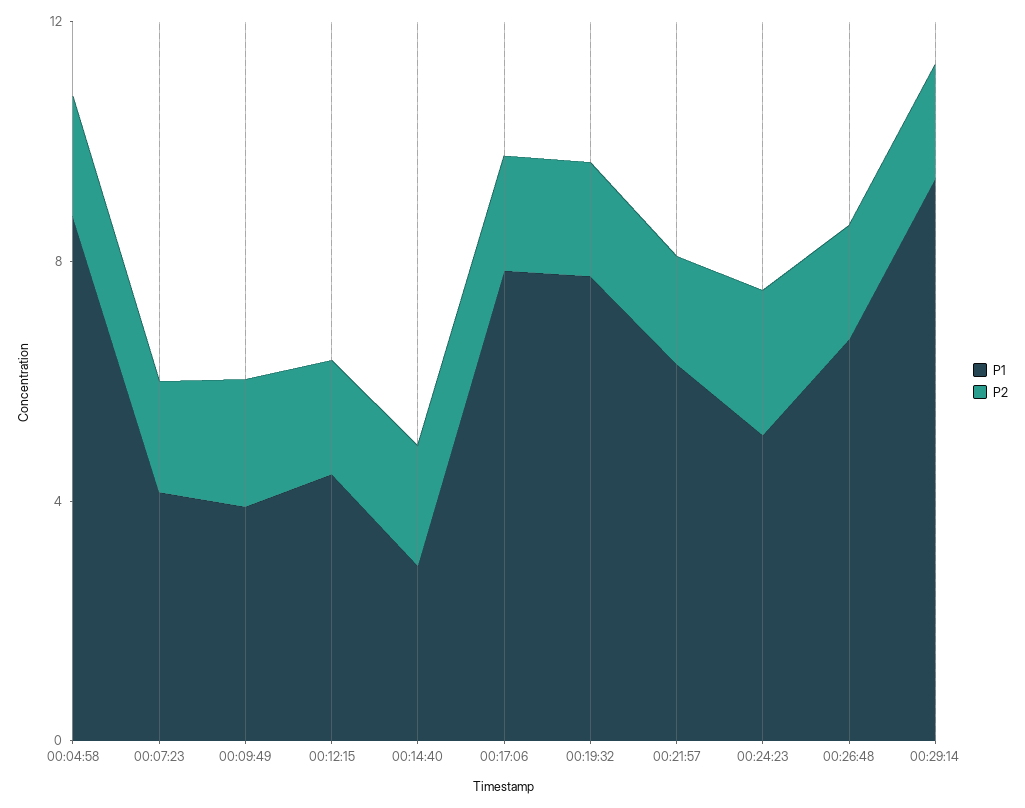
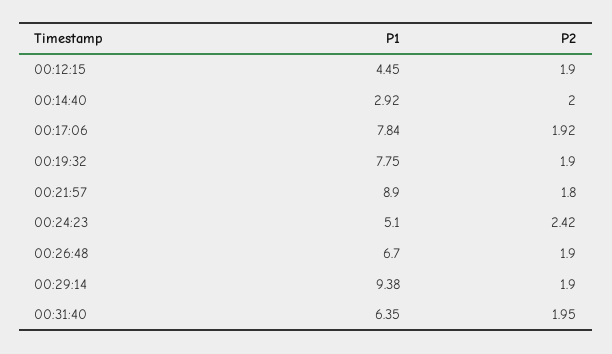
P1, 00:04:58: 9 -> none
P2, 00:04:58: 2 -> none
P1, 00:07:23: 4 -> none
P2, 00:07:23: 2 -> none
P1, 00:09:49: 4 -> none
P2, 00:09:49: 2 -> none
P1, 00:21:57: 6 -> 8.9
P1, 00:31:40: none -> 6.35
P2, 00:31:40: none -> 1.95

